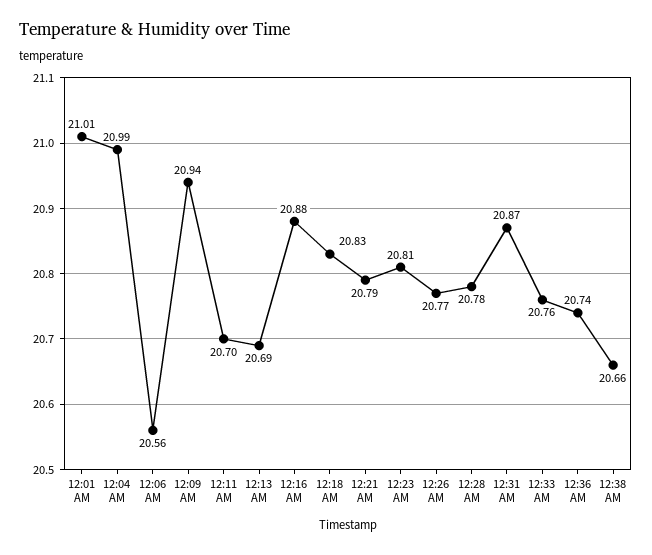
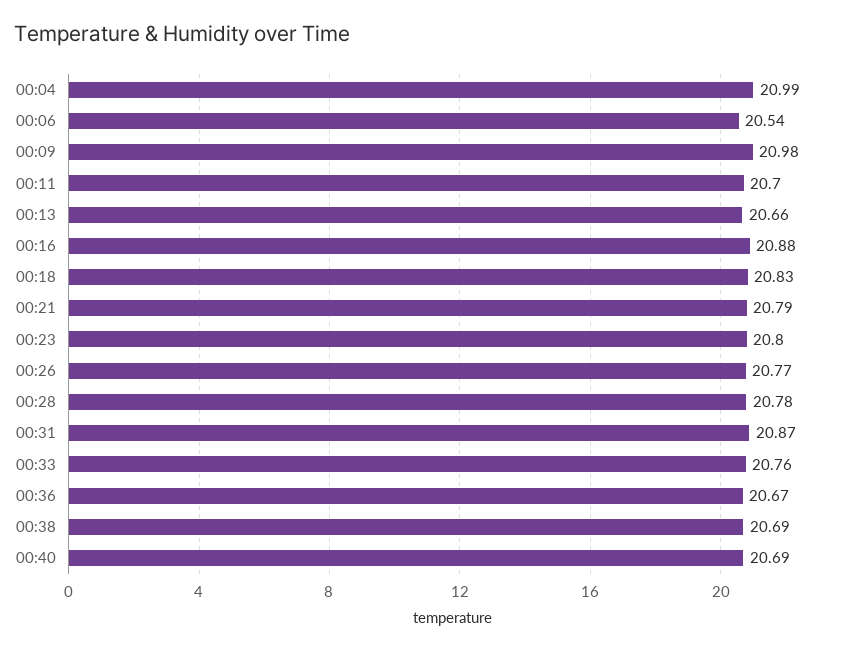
12:01 AM: 21.01 -> none
12:06 AM: 20.56 -> 20.54
12:09 AM: 20.94 -> 20.98
12:13 AM: 20.69 -> 20.66
12:23 AM: 20.81 -> 20.8
12:36 AM: 20.74 -> 20.67
12:38 AM: 20.66 -> 20.69
00:40: none -> 20.69

